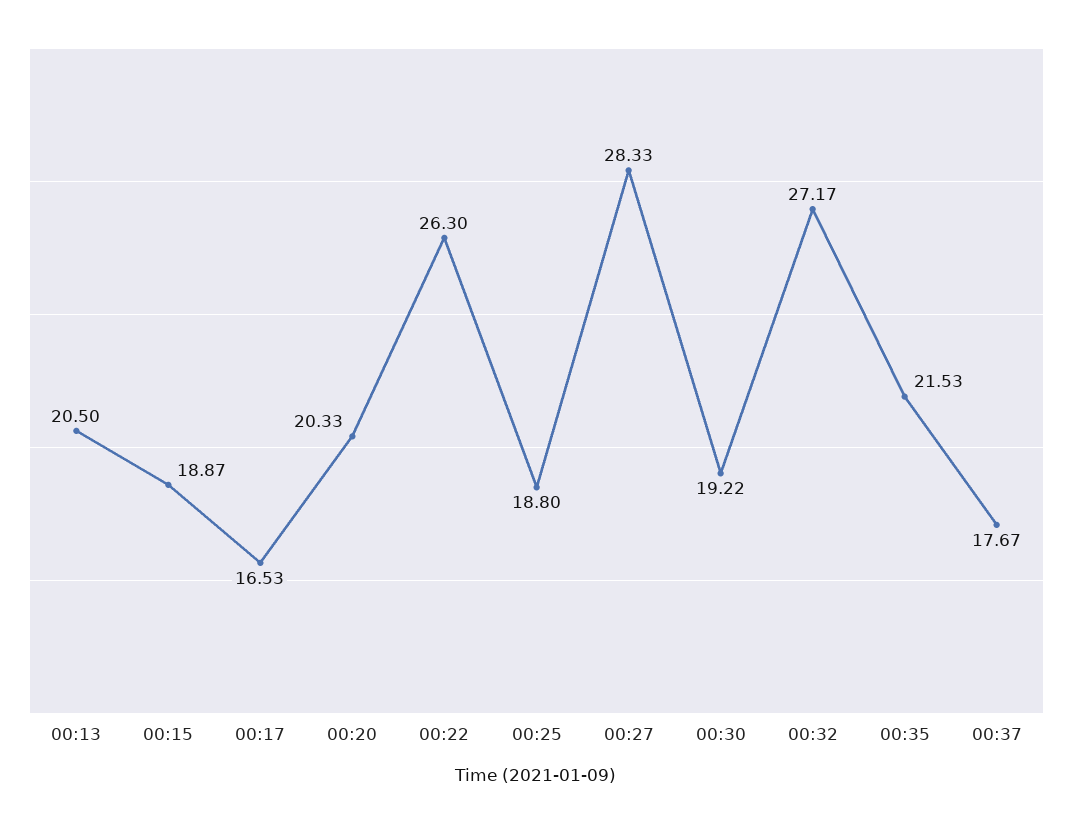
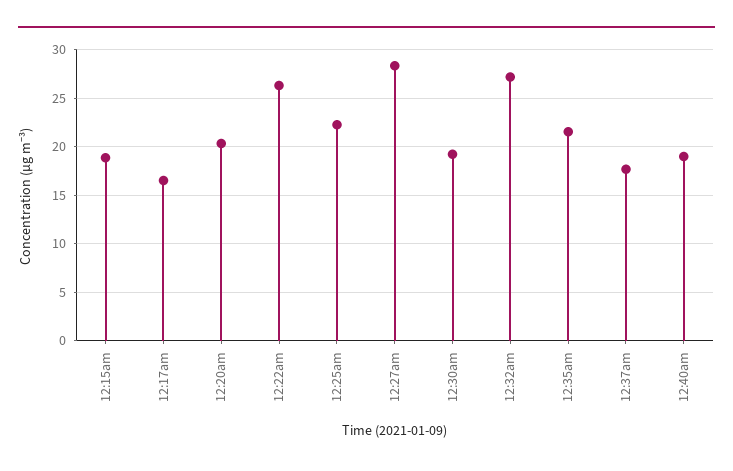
00:13: 20.5 -> none
00:25: 18.8 -> 22
12:40am: none -> 19

